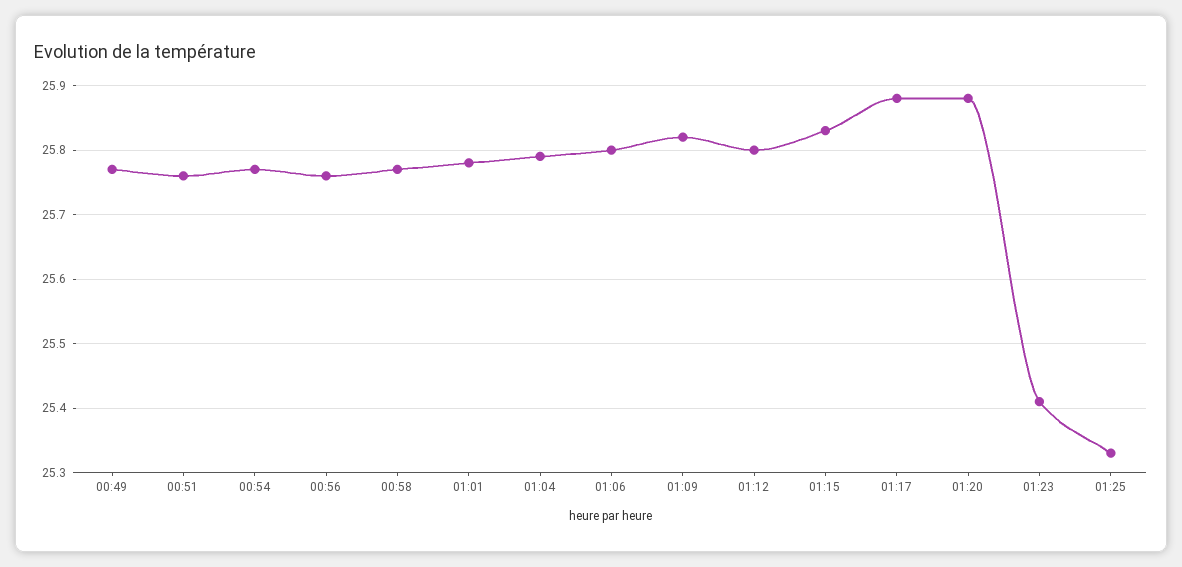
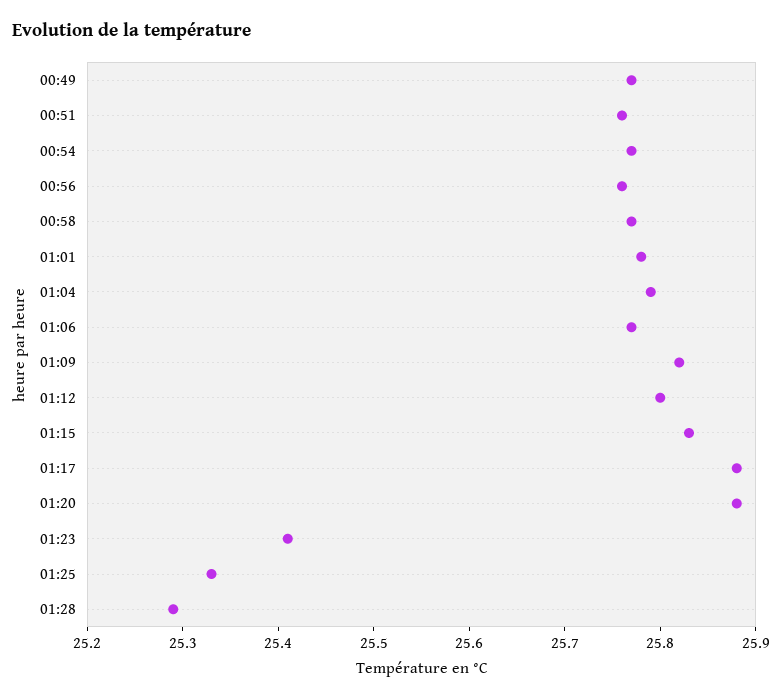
01:06: 25.8 -> 25.77
01:28: none -> 25.29

